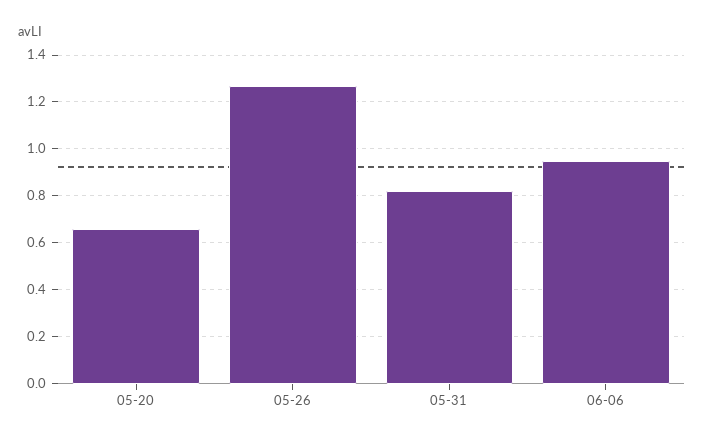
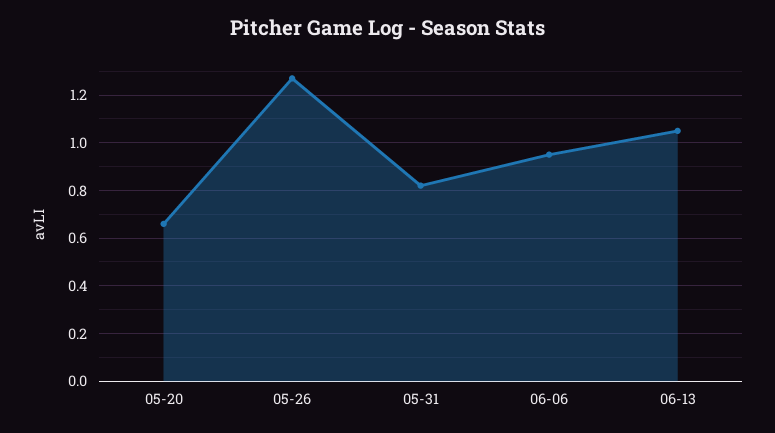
06-13: none -> 1.05

